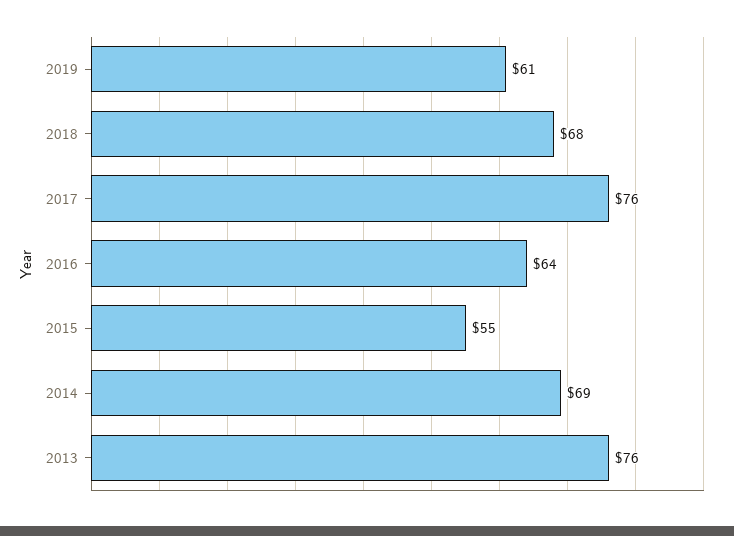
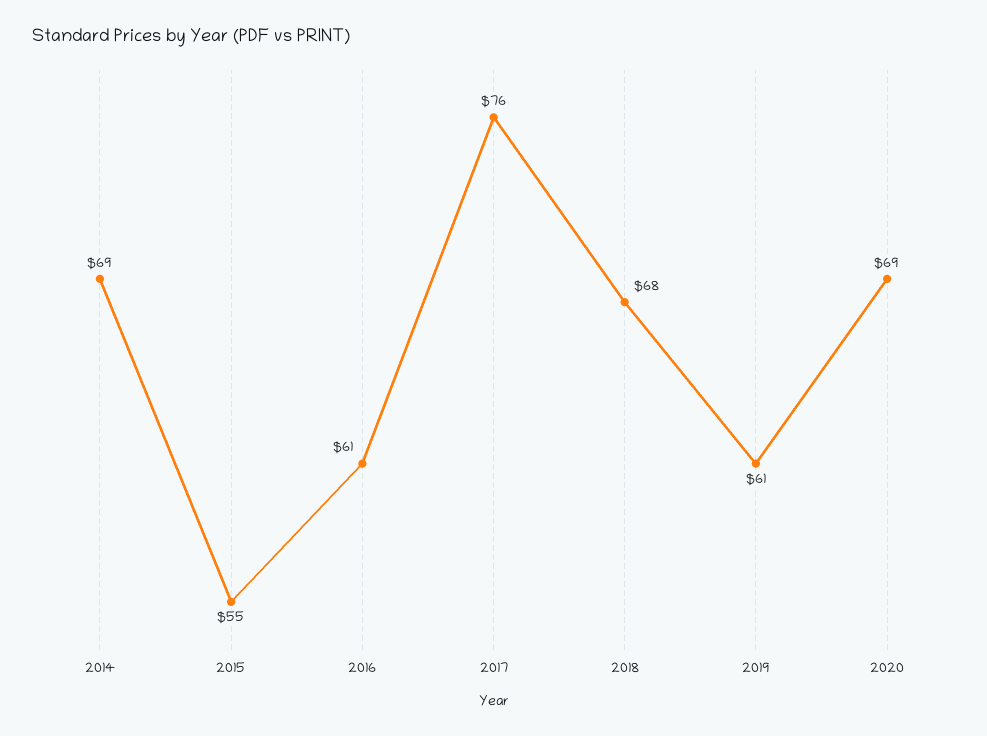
2016: 64 -> 61
2013: 76 -> none
2020: none -> 69

